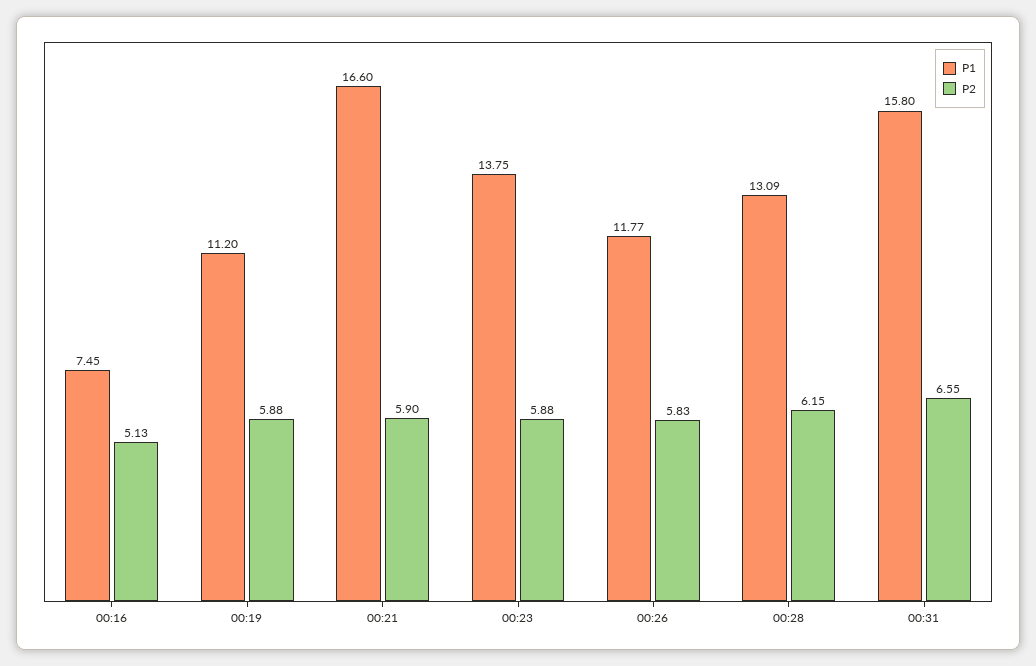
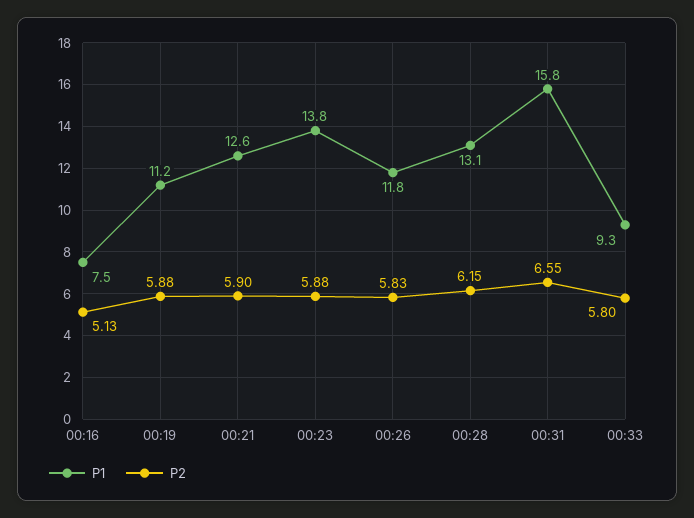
P1, 00:21: 16.6 -> 12.6
P1, 00:33: none -> 9.3
P2, 00:33: none -> 5.8

